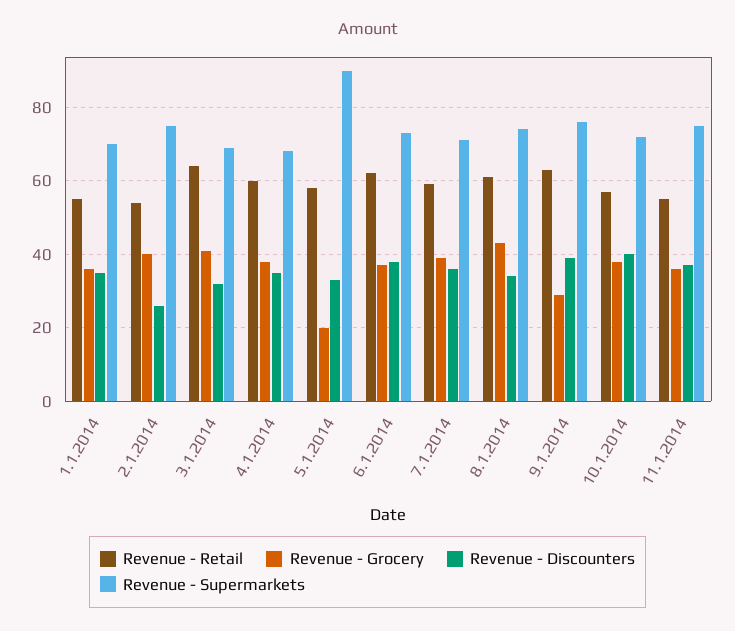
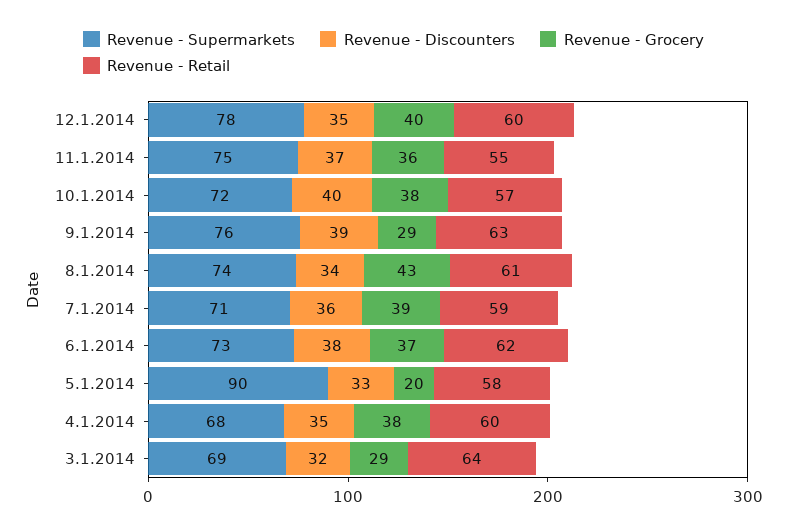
Revenue - Retail, 1.1.2014: 55 -> none
Revenue - Grocery, 1.1.2014: 35 -> none
Revenue - Discounters, 1.1.2014: 35 -> none
Revenue - Supermarkets, 1.1.2014: 70 -> none
Revenue - Retail, 2.1.2014: 55 -> none
Revenue - Grocery, 2.1.2014: 40 -> none
Revenue - Discounters, 2.1.2014: 25 -> none
Revenue - Supermarkets, 2.1.2014: 75 -> none
Revenue - Grocery, 3.1.2014: 40 -> 29
Revenue - Supermarkets, 12.1.2014: none -> 78
Revenue - Discounters, 12.1.2014: none -> 35
Revenue - Grocery, 12.1.2014: none -> 40
Revenue - Retail, 12.1.2014: none -> 60

